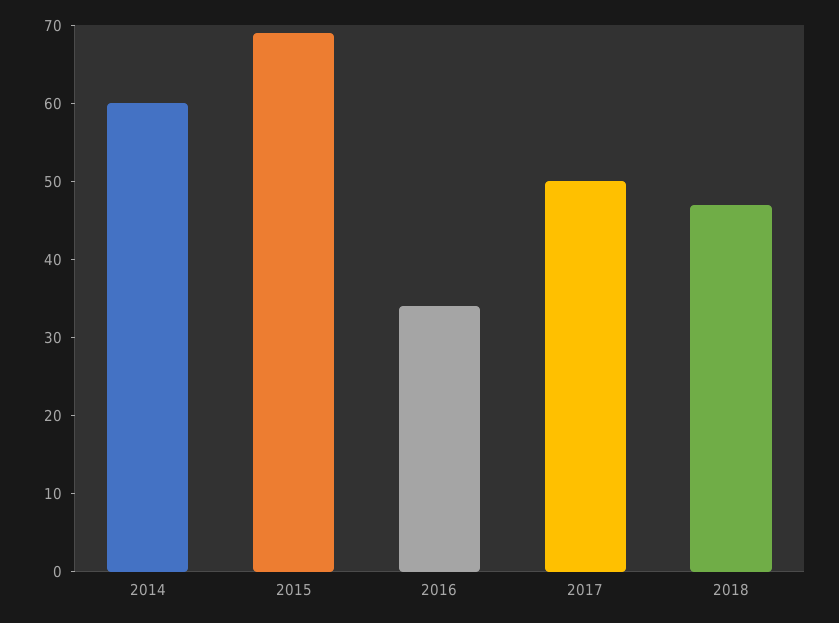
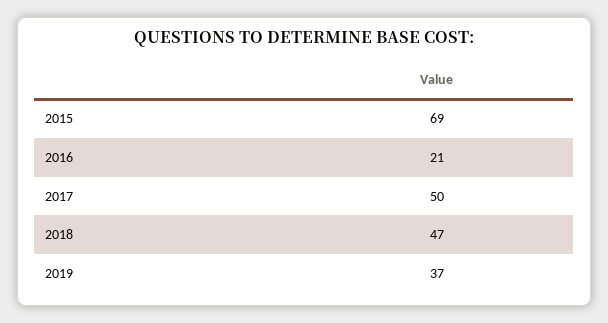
2014: 60 -> none
2016: 35 -> 21
2019: none -> 37

